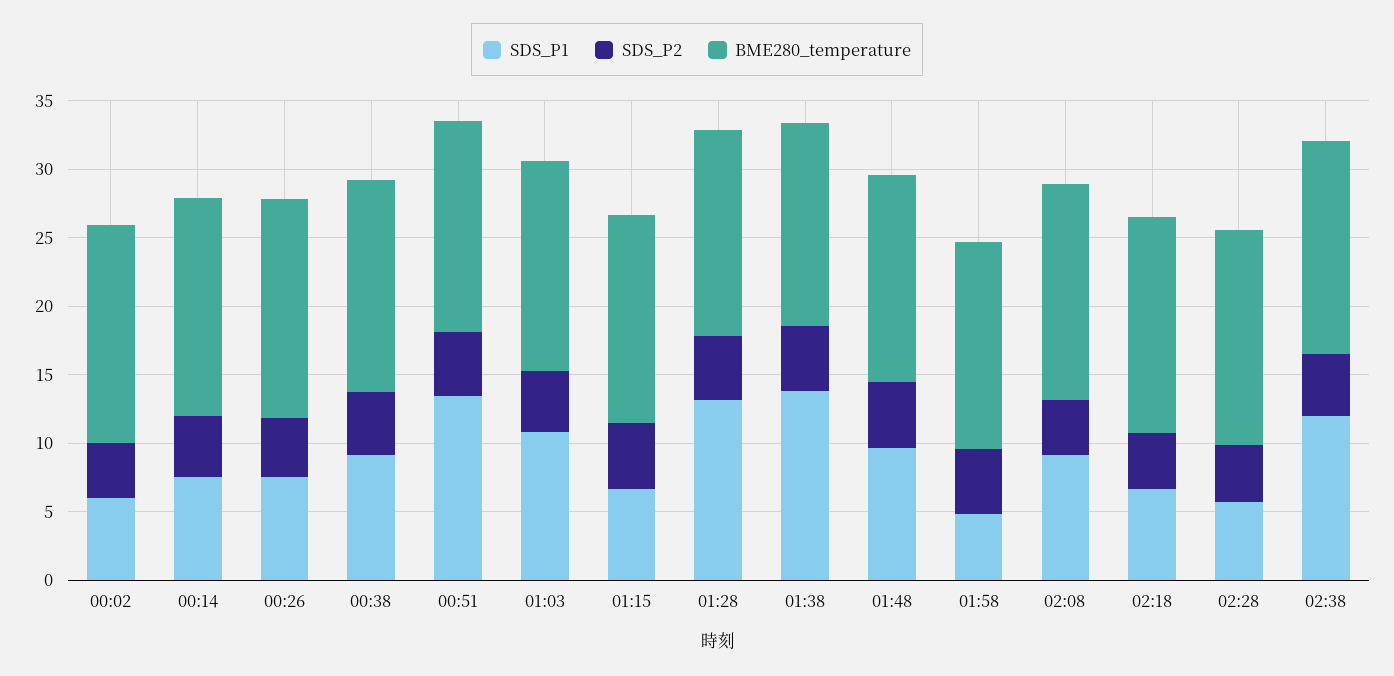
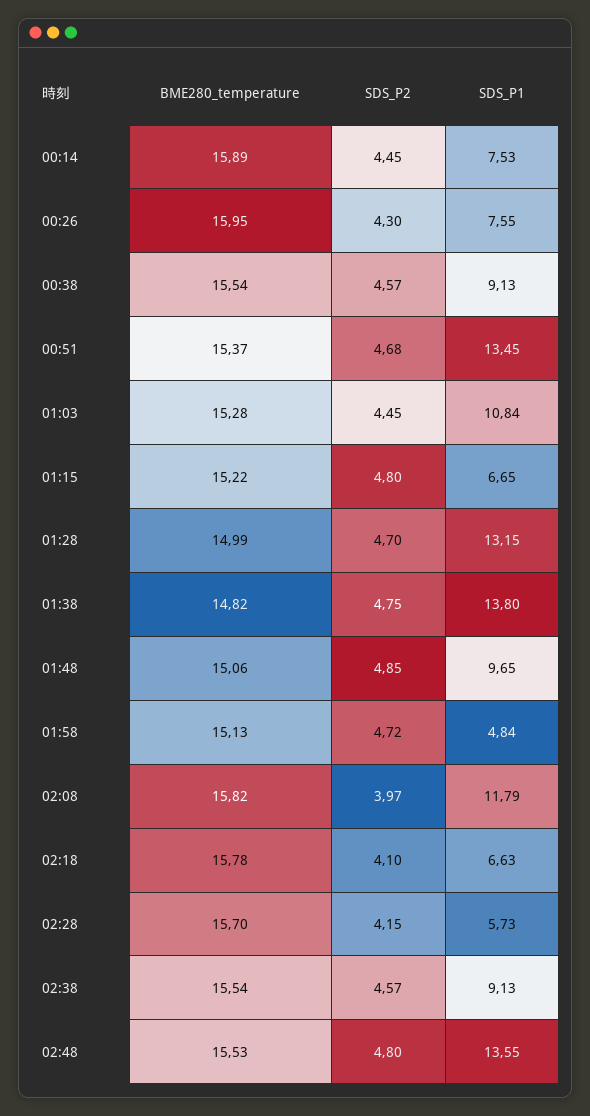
SDS_P1, 00:02: 6 -> none
SDS_P2, 00:02: 4 -> none
BME280_temperature, 00:02: 16 -> none
SDS_P1, 02:08: 9 -> 11.79
SDS_P1, 02:38: 12 -> 9.13
BME280_temperature, 02:48: none -> 15.53
SDS_P2, 02:48: none -> 4.8
SDS_P1, 02:48: none -> 13.55

